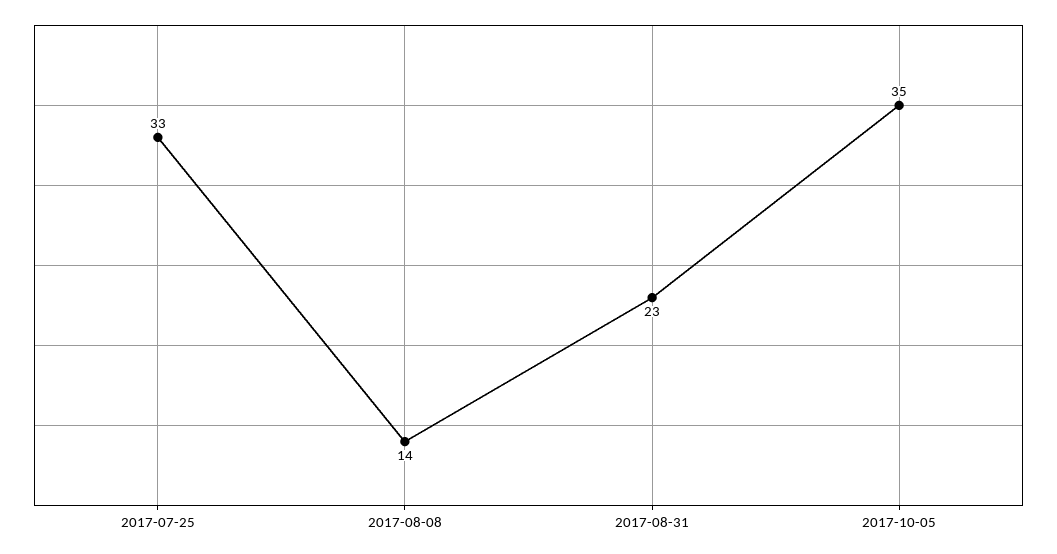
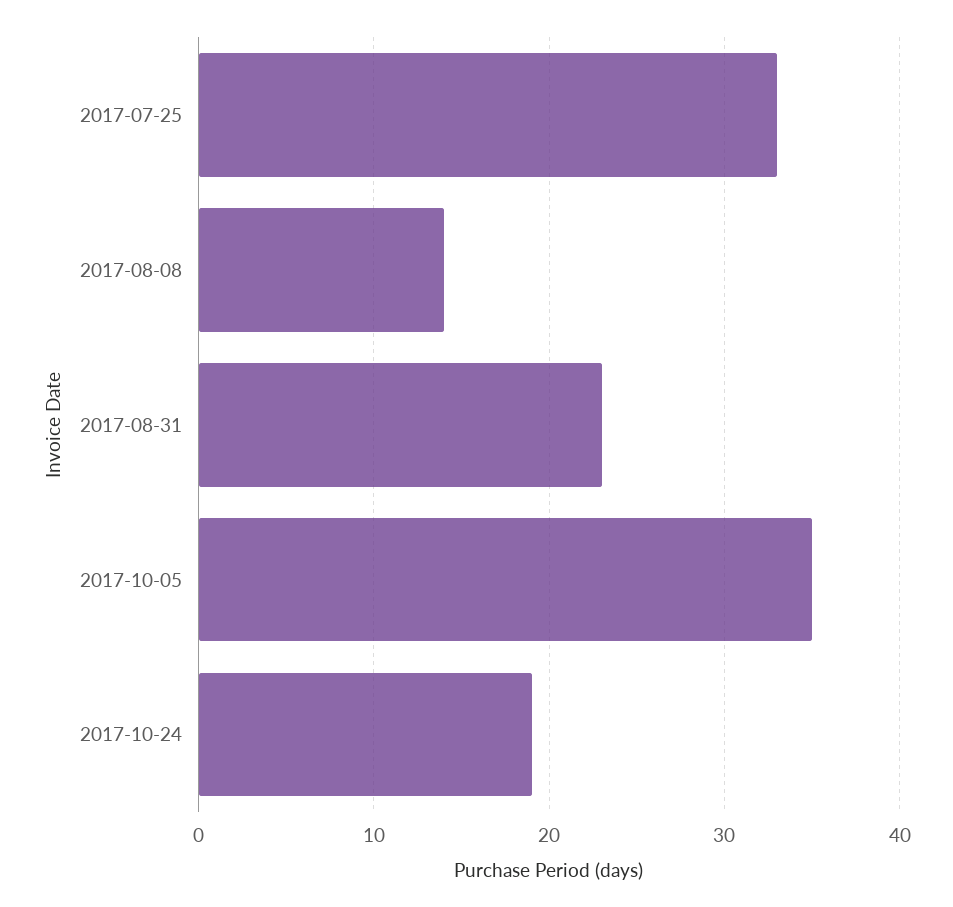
2017-10-24: none -> 19

